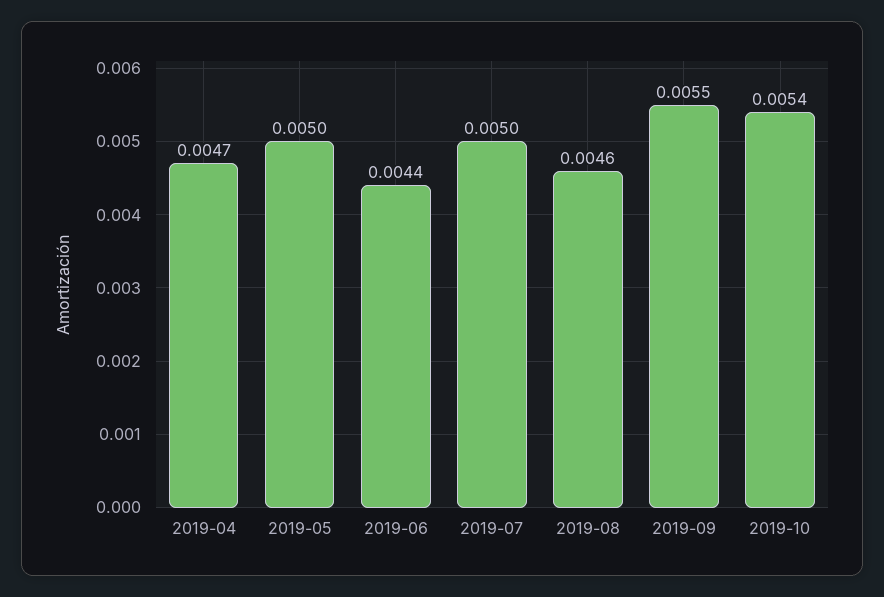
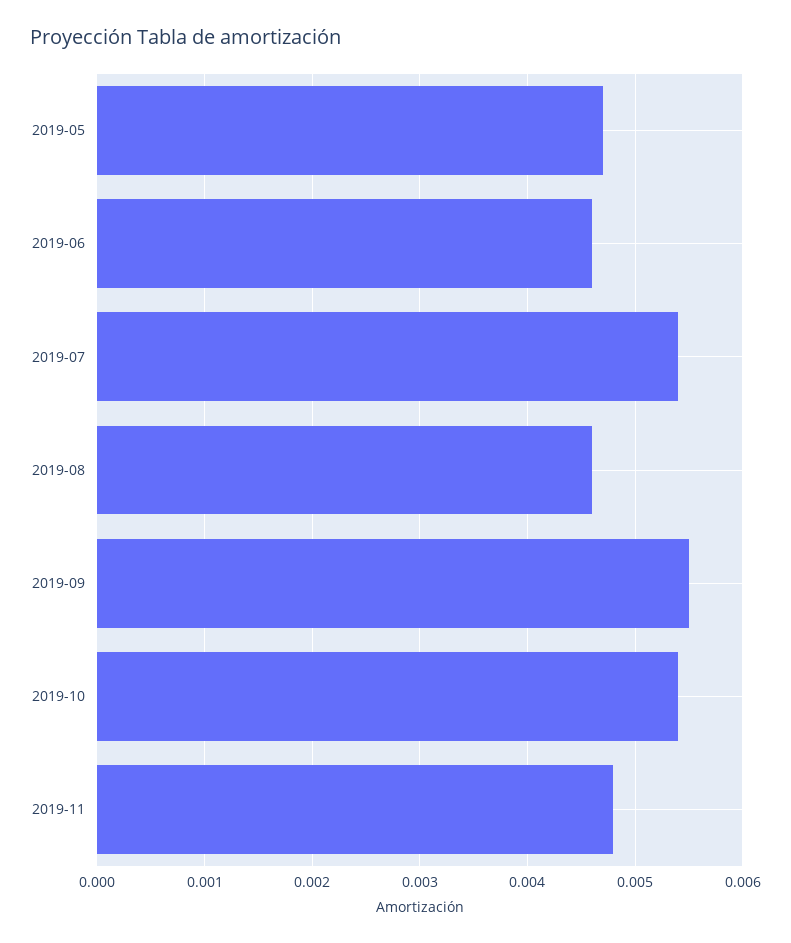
2019-04: 0.0047 -> none
2019-05: 0.005 -> 0.0047
2019-06: 0.0044 -> 0.0046
2019-07: 0.005 -> 0.0054
2019-11: none -> 0.0048

